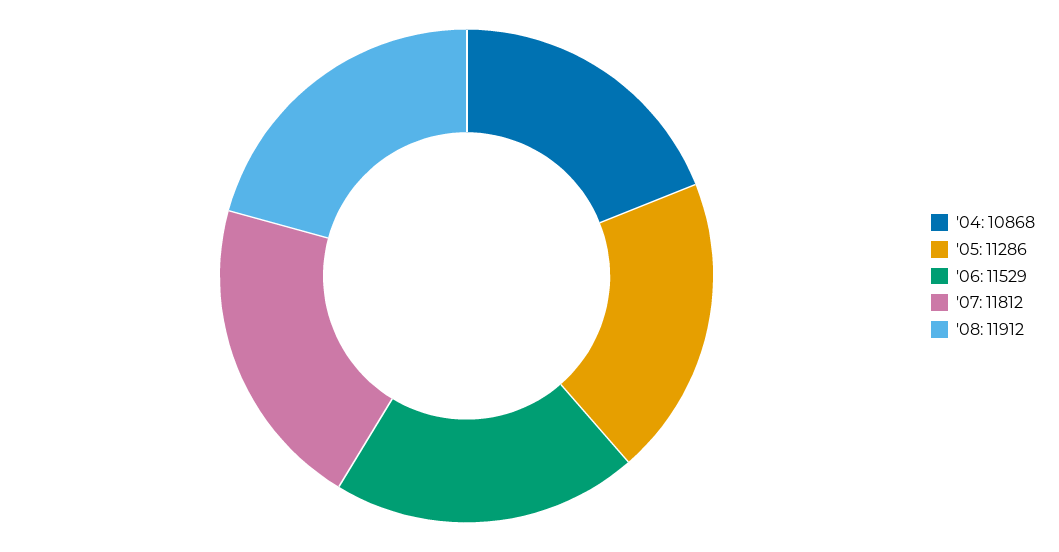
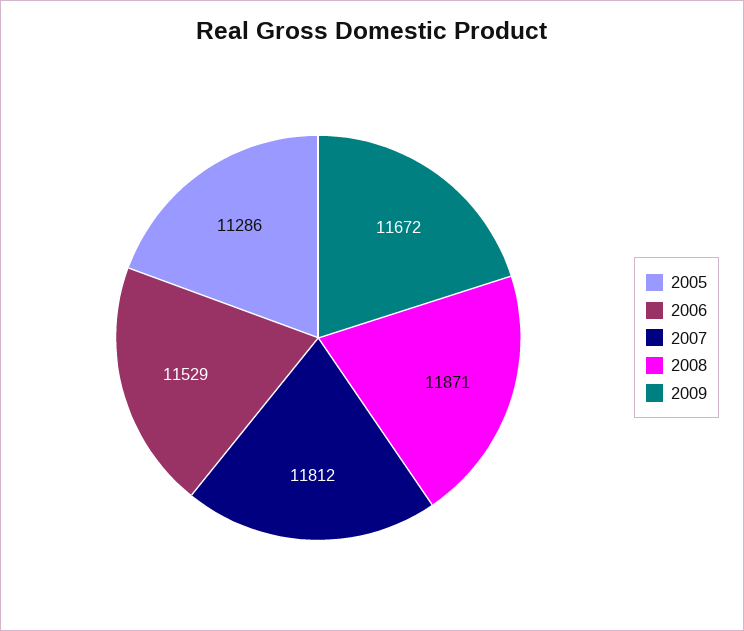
'04: 10868 -> none
'08: 11912 -> 11871
2009: none -> 11672

